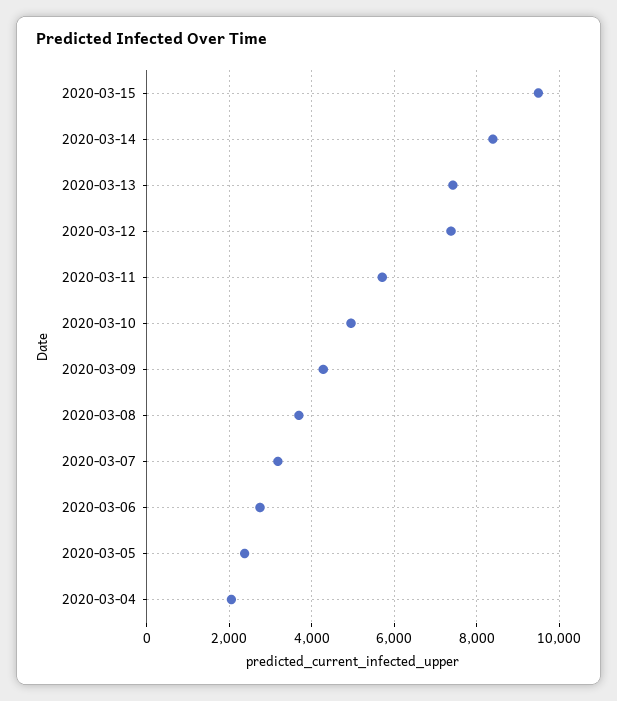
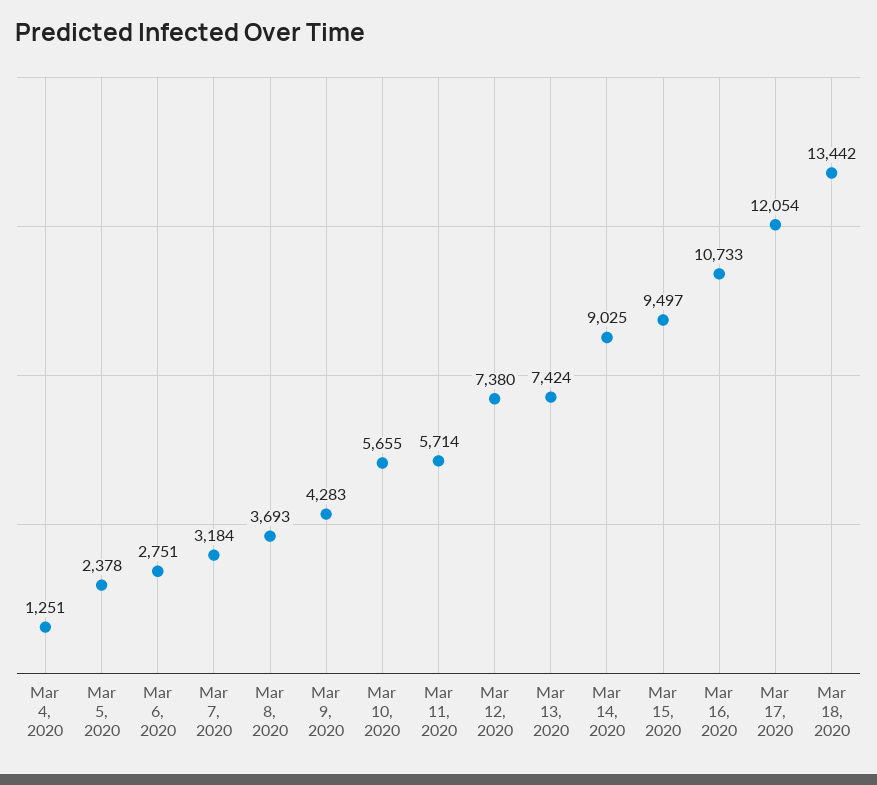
2020-03-14: 8400 -> 9025
2020-03-10: 5000 -> 5655
2020-03-04: 2000 -> 1251
Mar 16, 2020: none -> 10733
Mar 17, 2020: none -> 12054
Mar 18, 2020: none -> 13442

